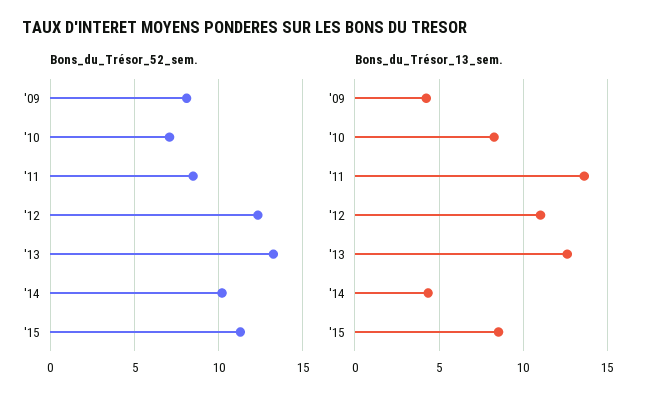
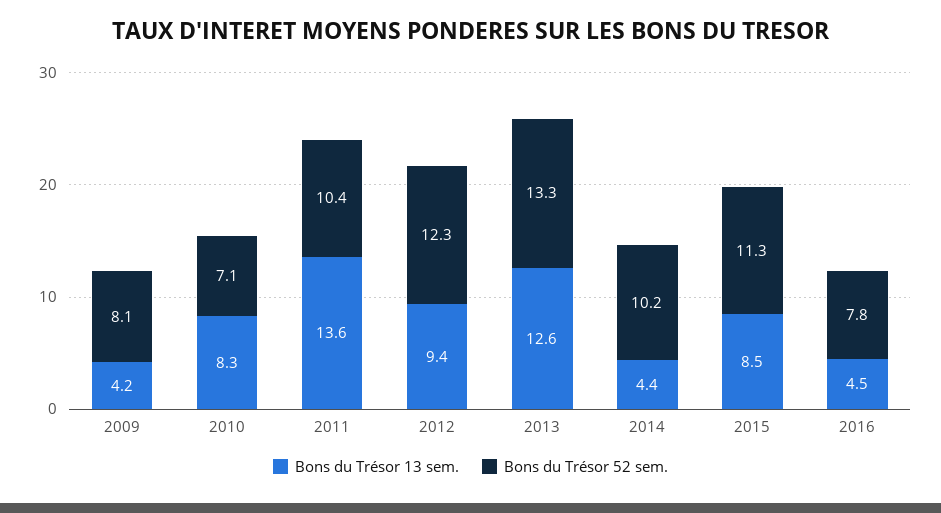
Bons_du_Trésor_52_sem., '11: 8.5 -> 10.4
Bons_du_Trésor_13_sem., '12: 11 -> 9.4
Bons_du_Trésor_13_sem., 2016: none -> 4.5
Bons_du_Trésor_52_sem., 2016: none -> 7.8

